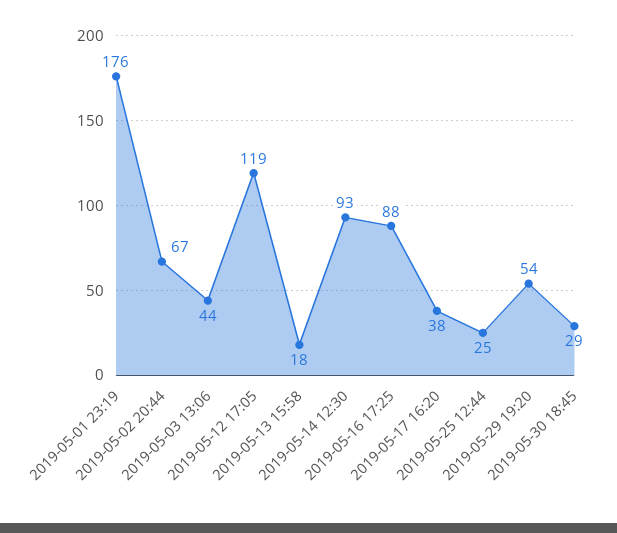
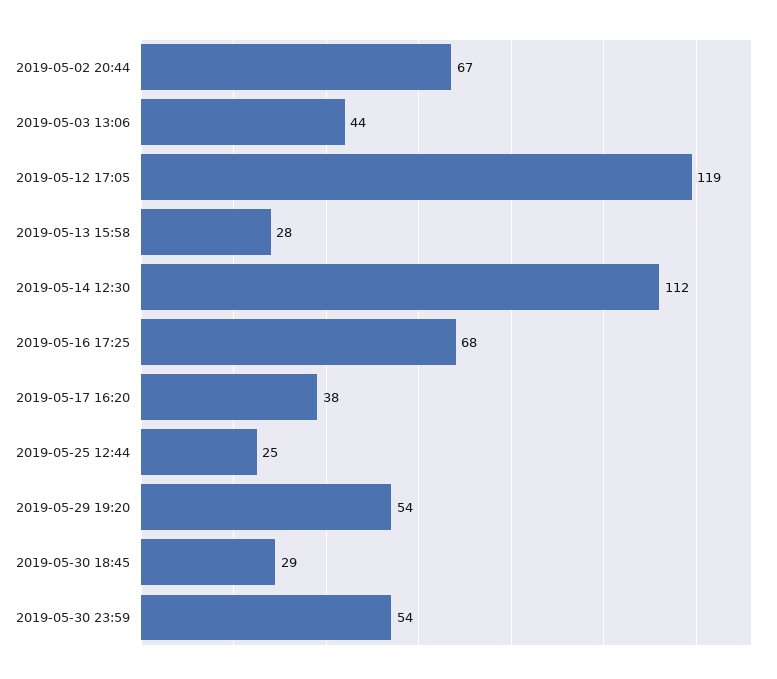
2019-05-01 23:19: 176 -> none
2019-05-13 15:58: 18 -> 28
2019-05-14 12:30: 93 -> 112
2019-05-16 17:25: 88 -> 68
2019-05-30 23:59: none -> 54

